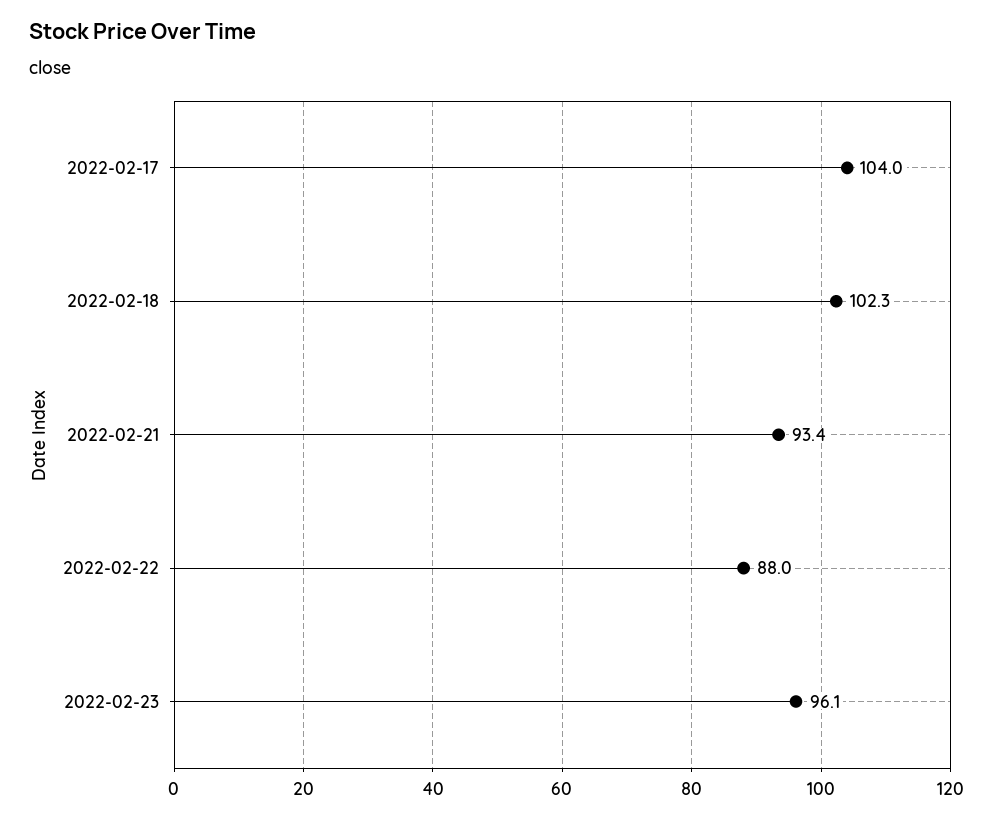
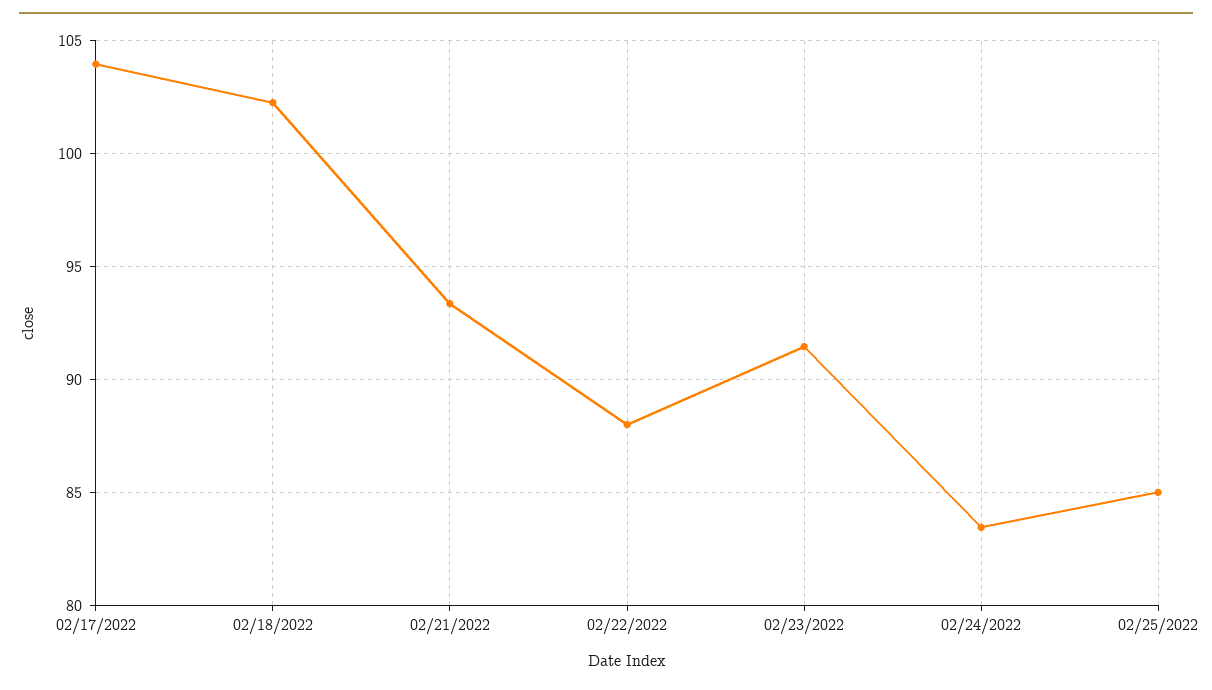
2022-02-23: 96.1 -> 91.5
02/24/2022: none -> 83.5
02/25/2022: none -> 85

